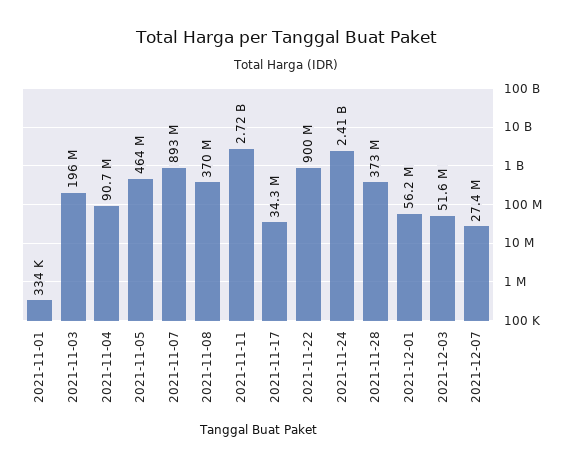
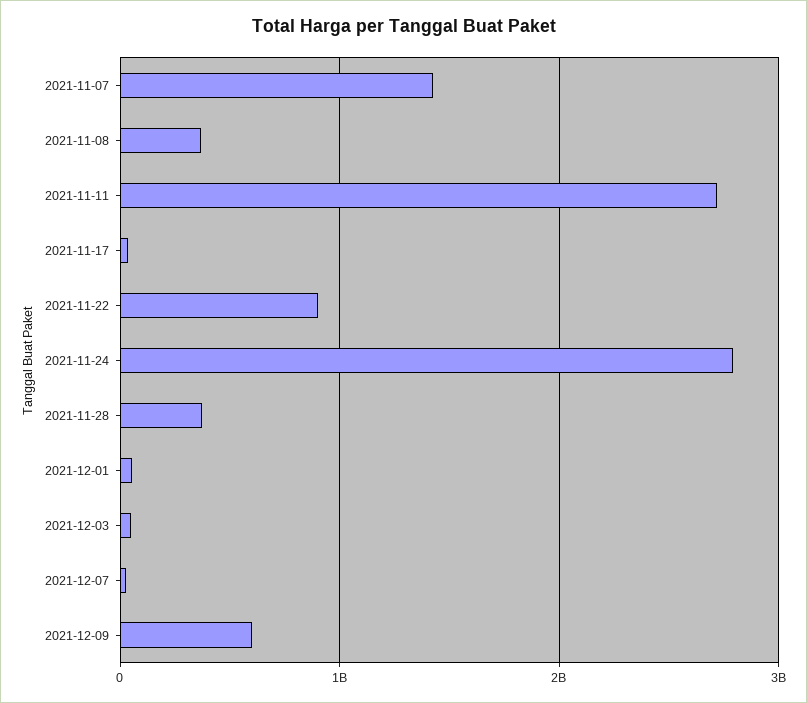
2021-11-01: 334000 -> none
2021-11-03: 196000000 -> none
2021-11-04: 90700000 -> none
2021-11-05: 464000000 -> none
2021-11-07: 893000000 -> 1400000000
2021-11-24: 2410000000 -> 2800000000
2021-12-09: none -> 600000000

